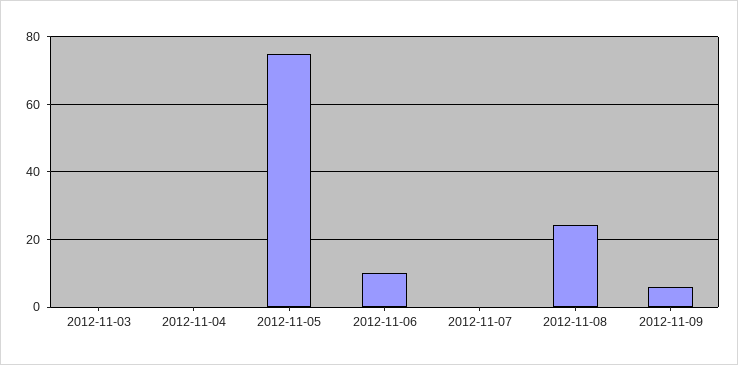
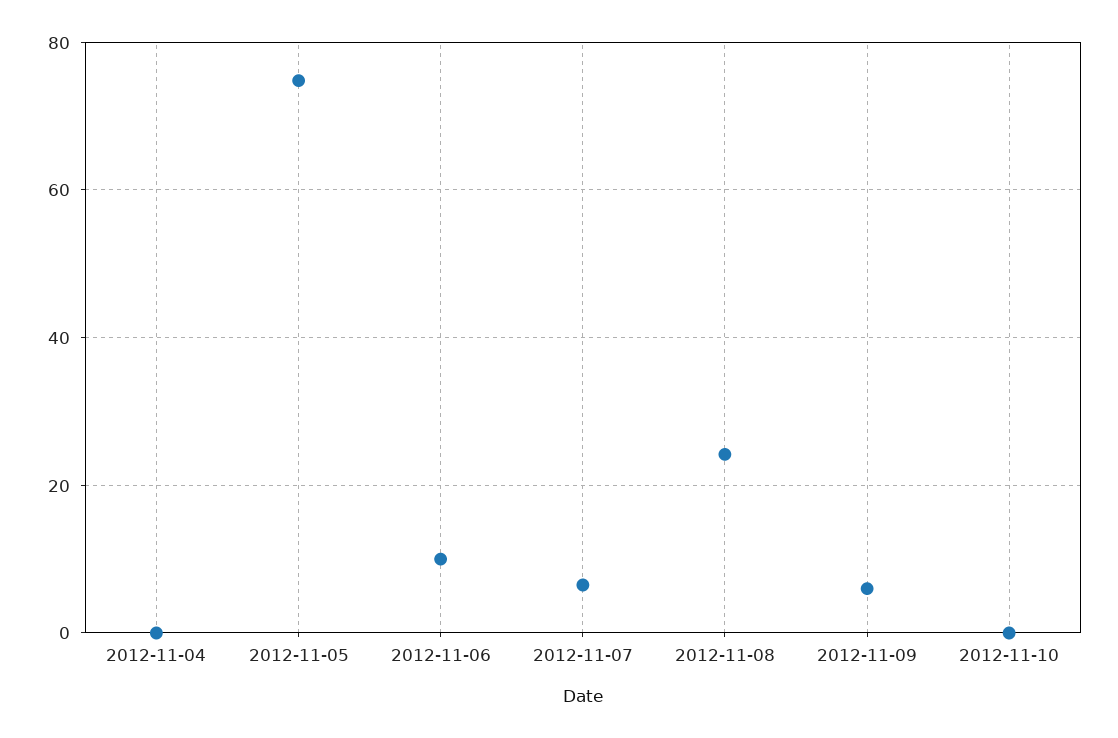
2012-11-03: 0 -> none
2012-11-07: 0 -> 6
2012-11-10: none -> 0

